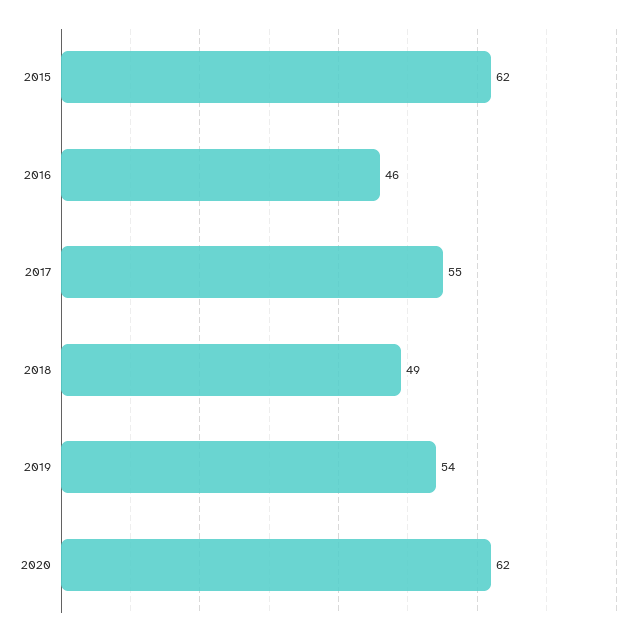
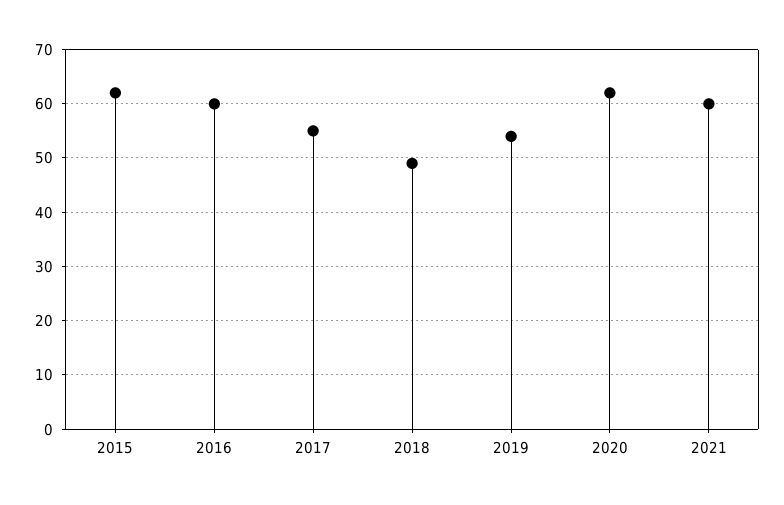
2016: 46 -> 60
2021: none -> 60

